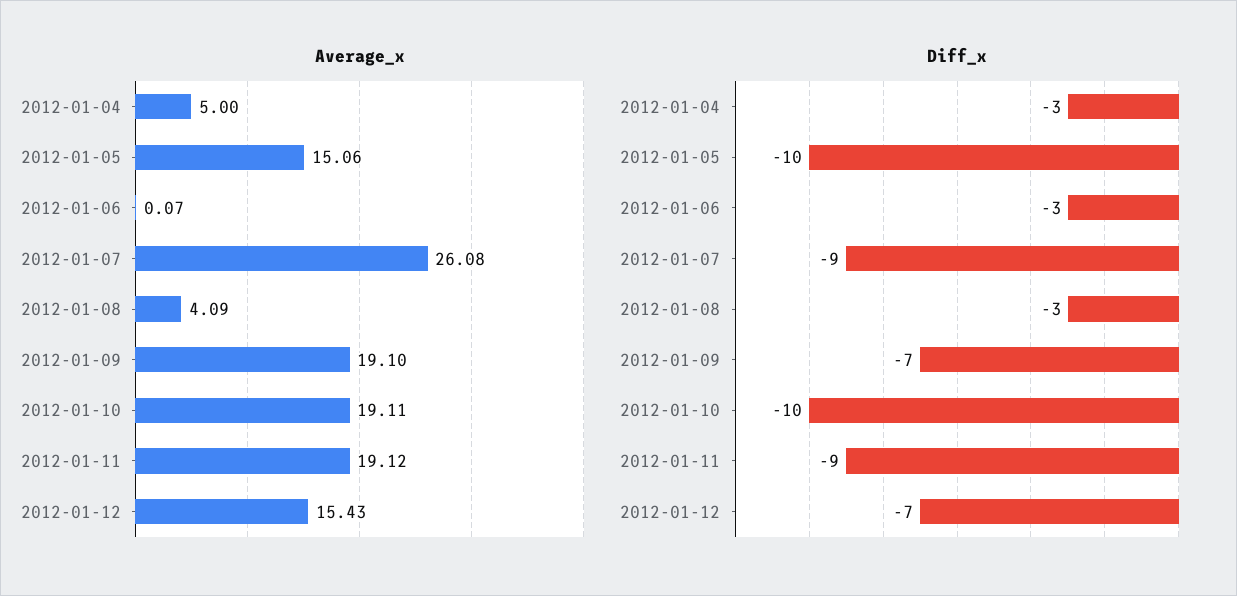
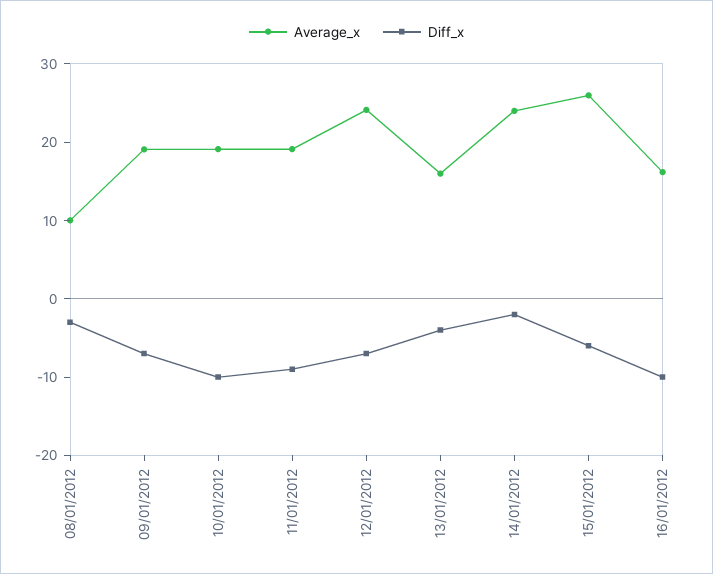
Average_x, 2012-01-04: 5 -> none
Average_x, 2012-01-05: 15.06 -> none
Average_x, 2012-01-06: 0.07 -> none
Average_x, 2012-01-07: 26.08 -> none
Average_x, 2012-01-08: 4.09 -> 10
Average_x, 2012-01-12: 15.43 -> 24
Diff_x, 2012-01-04: -3 -> none
Diff_x, 2012-01-05: -10 -> none
Diff_x, 2012-01-06: -3 -> none
Diff_x, 2012-01-07: -9 -> none
Average_x, 13/01/2012: none -> 16
Diff_x, 13/01/2012: none -> -4
Average_x, 14/01/2012: none -> 24
Diff_x, 14/01/2012: none -> -2
Average_x, 15/01/2012: none -> 26
Diff_x, 15/01/2012: none -> -6
Average_x, 16/01/2012: none -> 16
Diff_x, 16/01/2012: none -> -10

